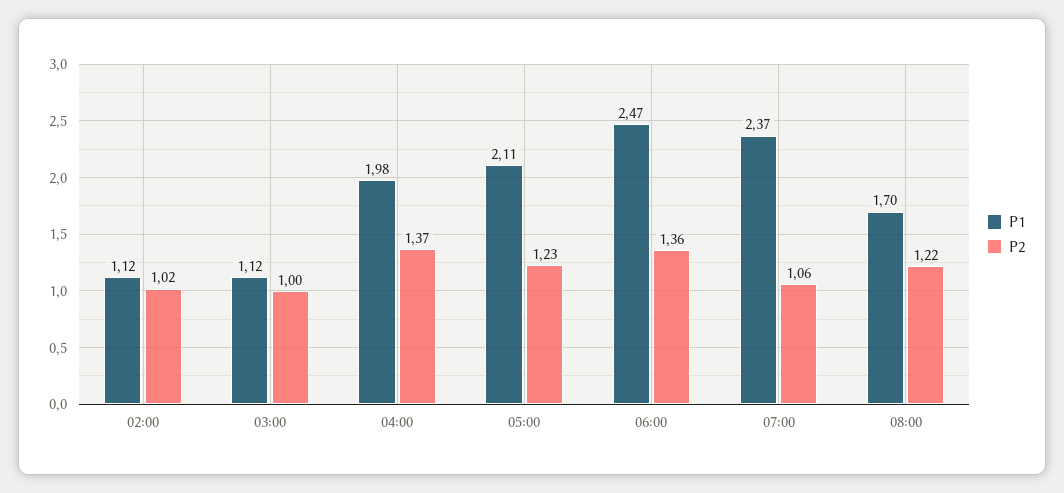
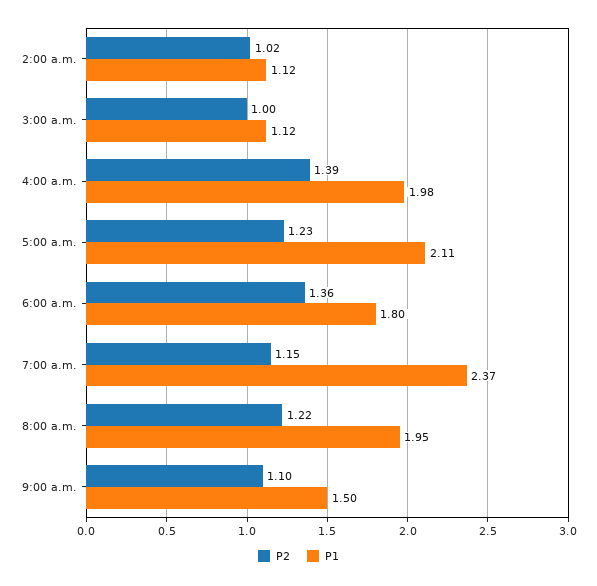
P2, 04:00: 1.37 -> 1.39
P1, 06:00: 2.47 -> 1.8
P2, 07:00: 1.06 -> 1.15
P1, 08:00: 1.7 -> 1.95
P2, 9:00 a.m.: none -> 1.1
P1, 9:00 a.m.: none -> 1.5

